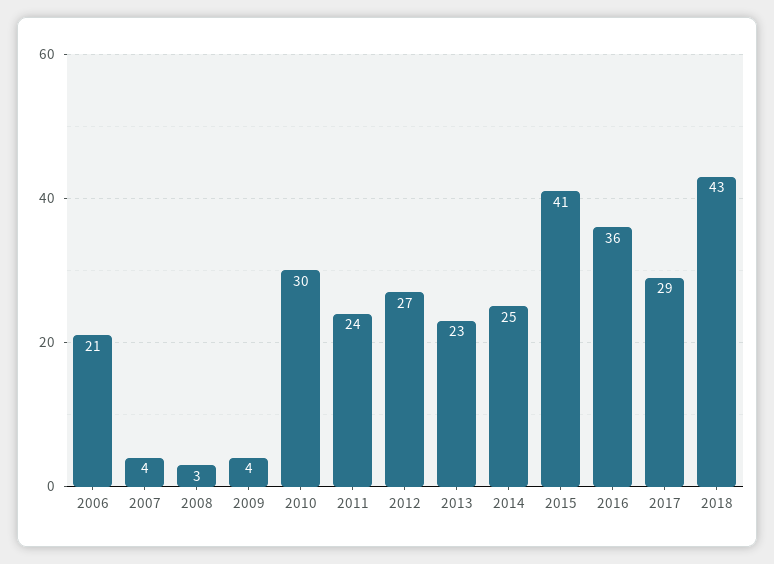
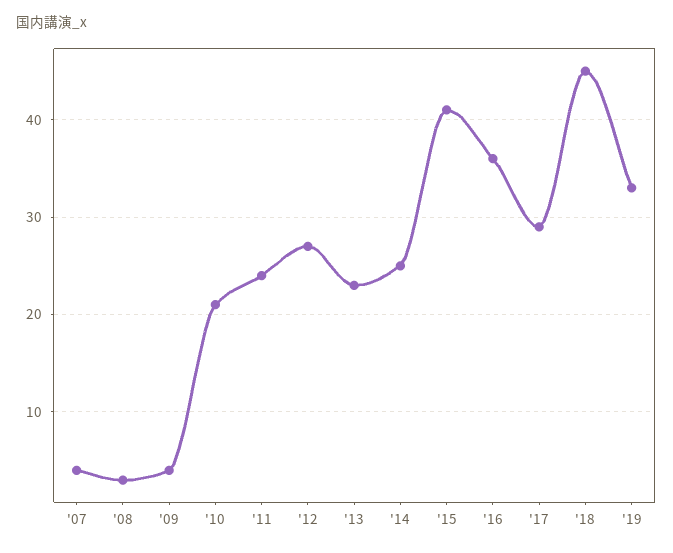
2006: 21 -> none
2010: 30 -> 21
2018: 43 -> 45
'19: none -> 33

